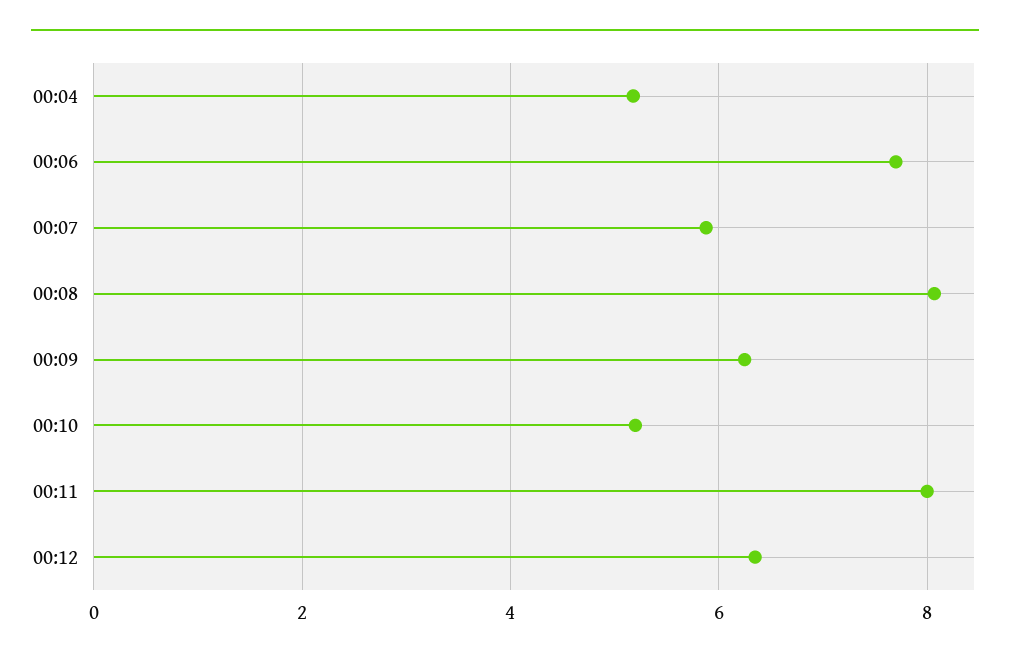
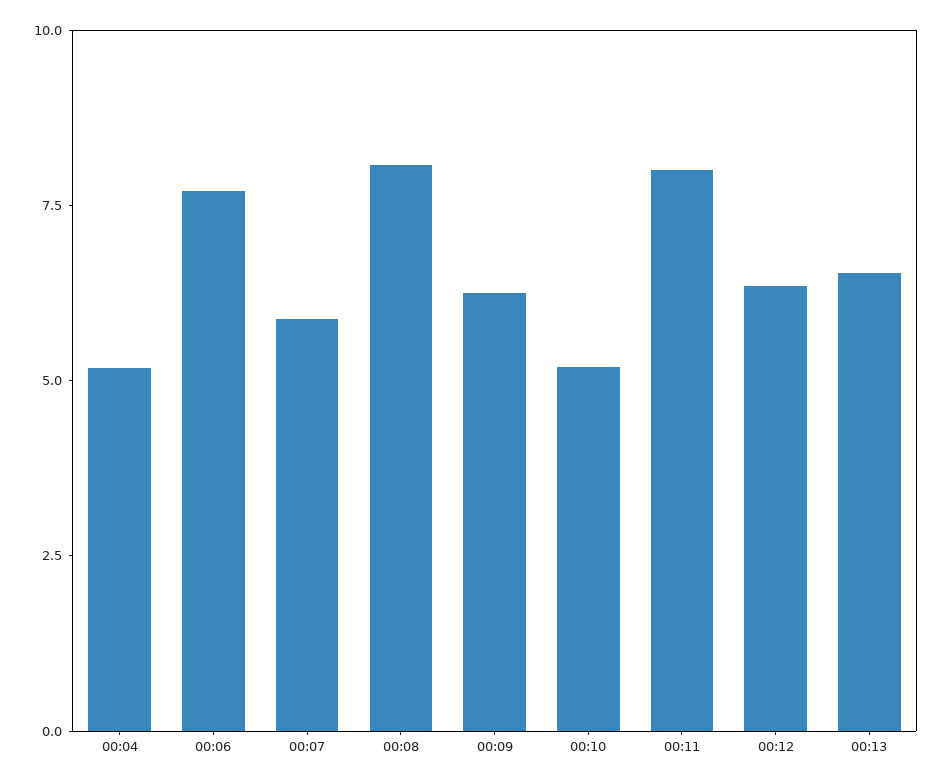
00:13: none -> 6.5

